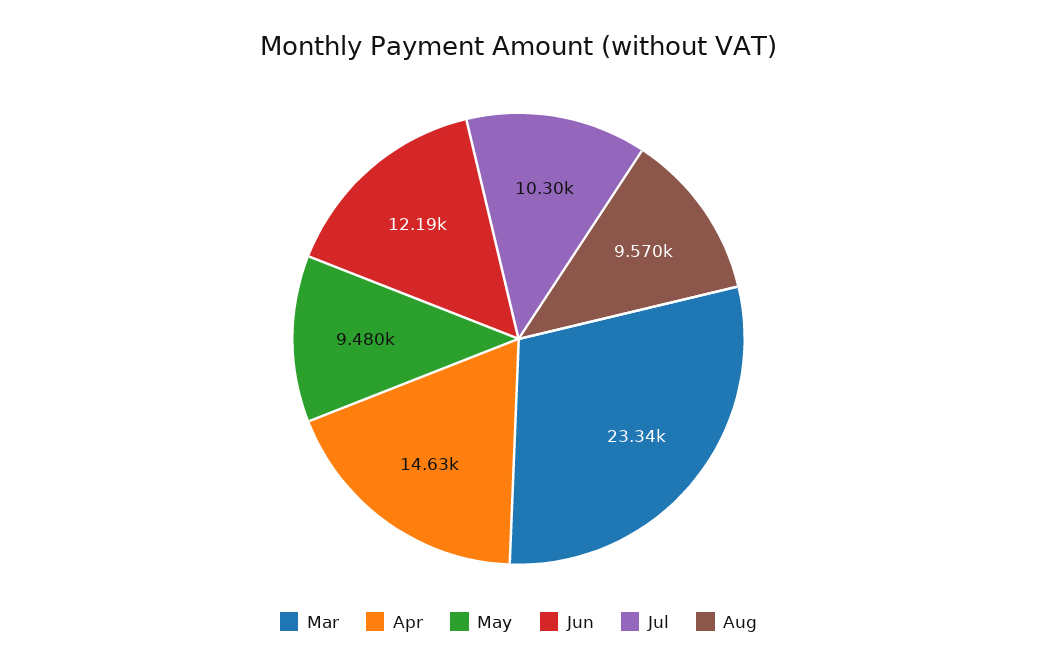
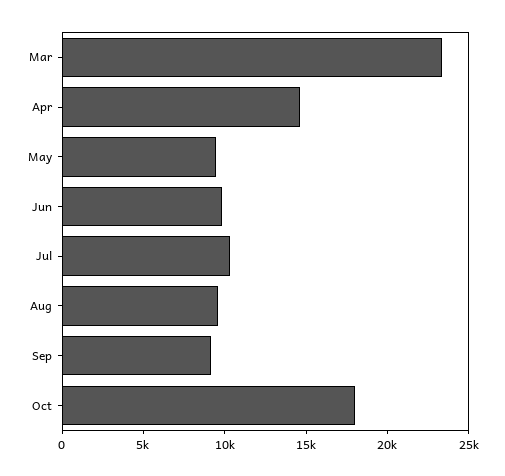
Jun: 12190 -> 10000
Sep: none -> 9000
Oct: none -> 18000

